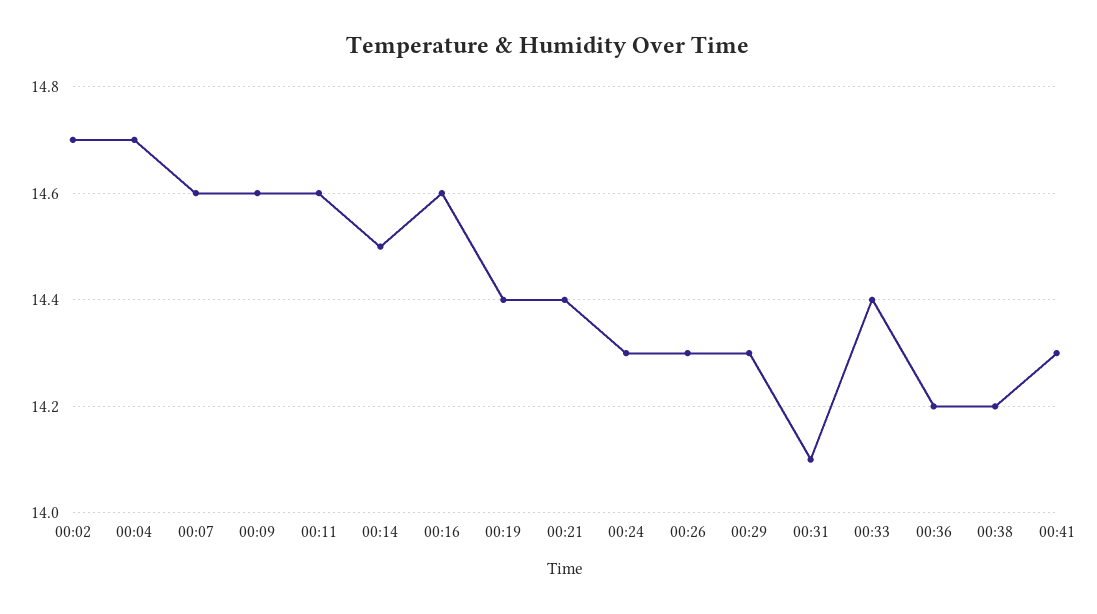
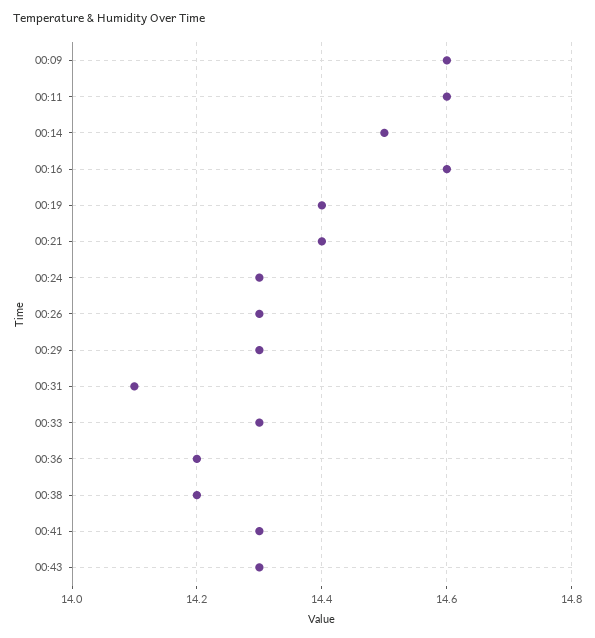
00:02: 14.7 -> none
00:04: 14.7 -> none
00:07: 14.6 -> none
00:33: 14.4 -> 14.3
00:43: none -> 14.3

